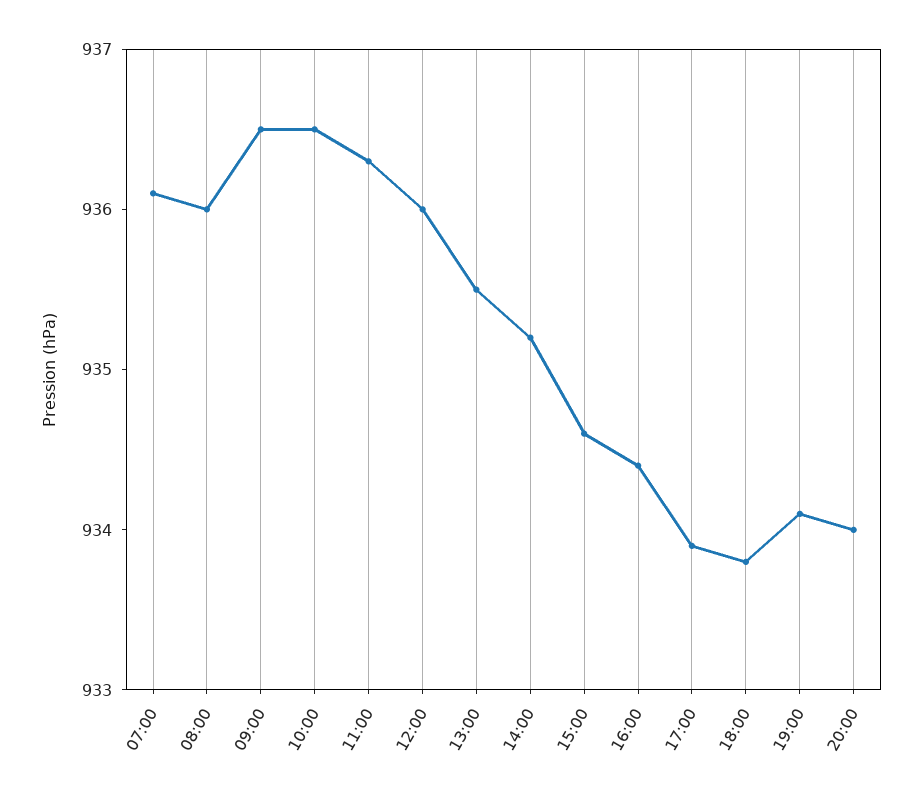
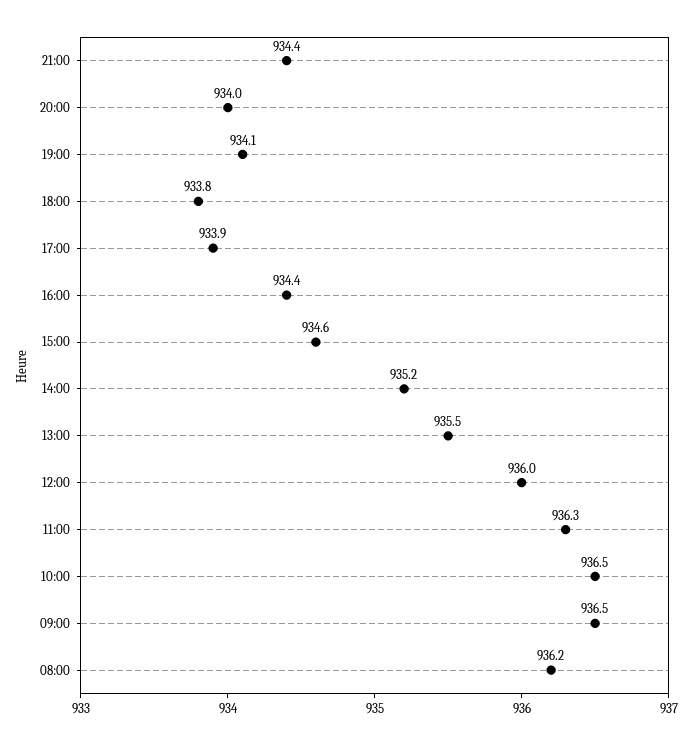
07:00: 936.1 -> none
08:00: 936 -> 936.2
21:00: none -> 934.4

